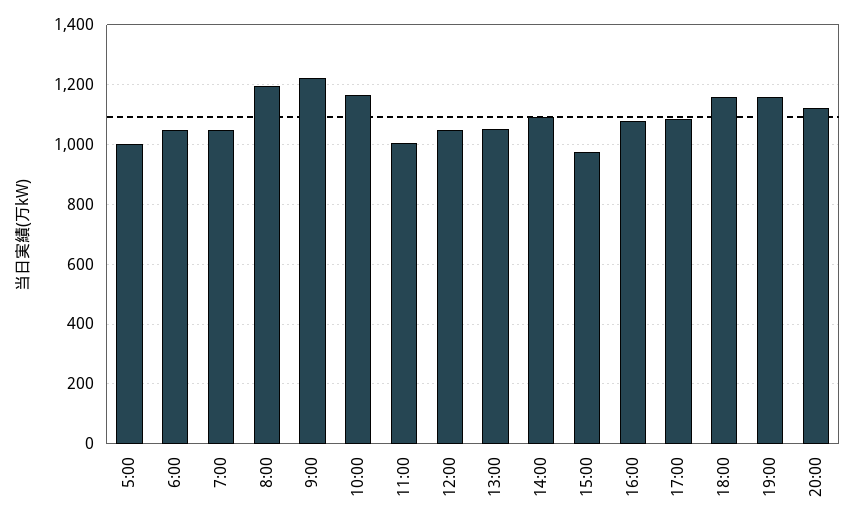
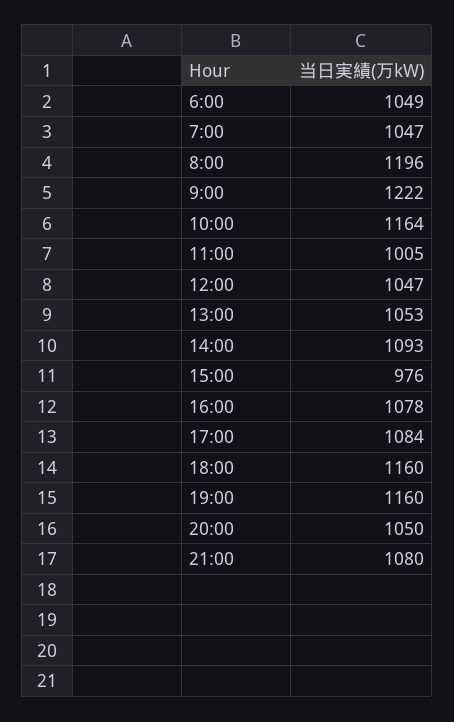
5:00: 1000 -> none
20:00: 1125 -> 1050
21:00: none -> 1080

